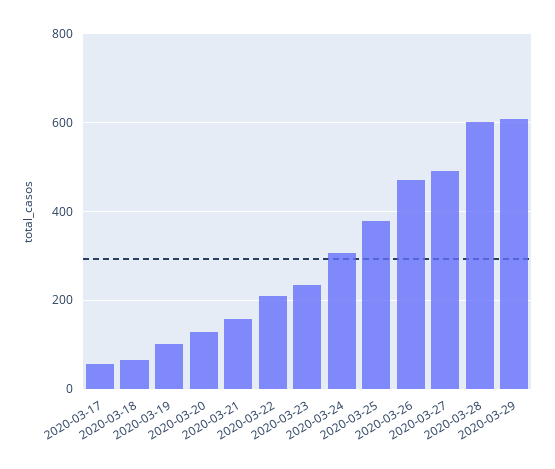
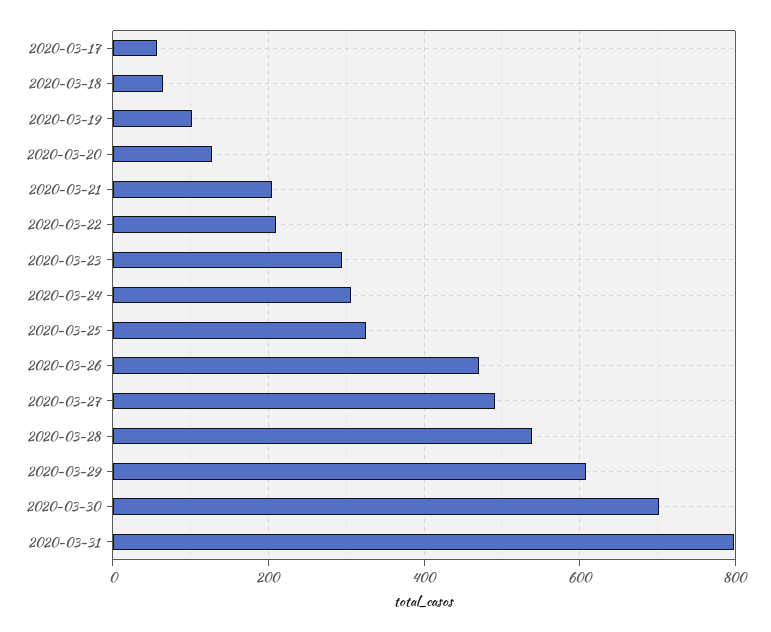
2020-03-21: 160 -> 200
2020-03-23: 240 -> 300
2020-03-25: 380 -> 320
2020-03-28: 600 -> 540
2020-03-30: none -> 700
2020-03-31: none -> 800

